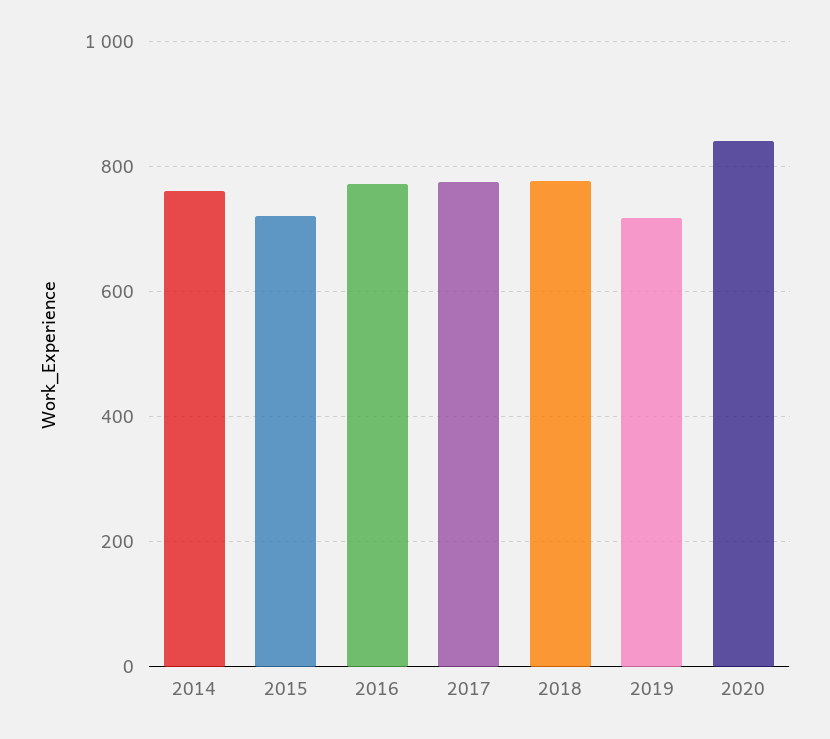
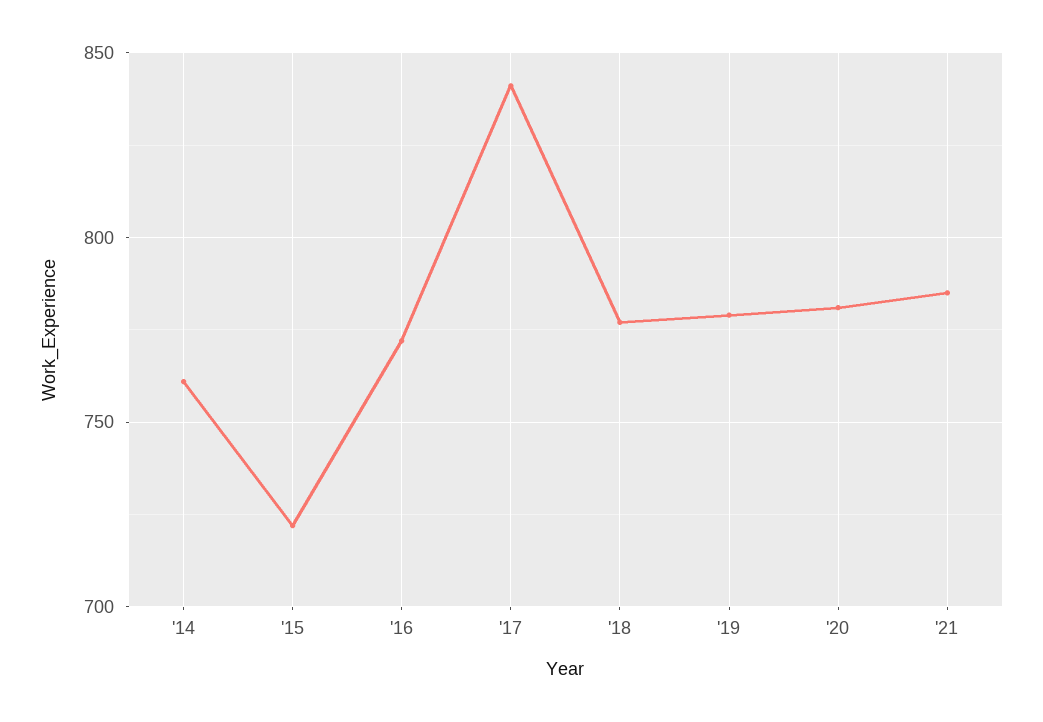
2017: 780 -> 840
2019: 720 -> 780
2020: 840 -> 780
'21: none -> 785

